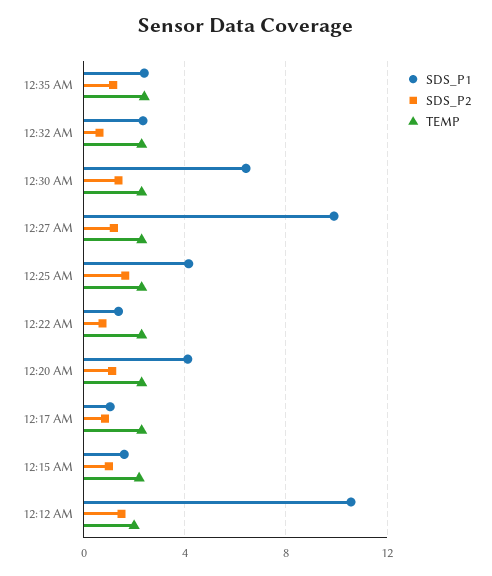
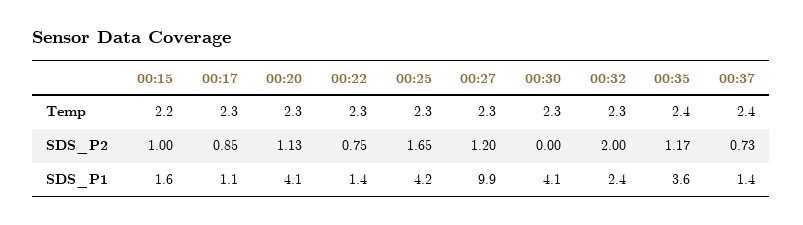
SDS_P1, 12:35 AM: 2.5 -> 3.6
SDS_P2, 12:32 AM: 0.5 -> 2
SDS_P1, 12:30 AM: 6.5 -> 4.1
SDS_P2, 12:30 AM: 1.5 -> 0
SDS_P1, 12:12 AM: 10.5 -> none
SDS_P2, 12:12 AM: 1.5 -> none
TEMP, 12:12 AM: 2 -> none
TEMP, 00:37: none -> 2.4
SDS_P2, 00:37: none -> 0.73
SDS_P1, 00:37: none -> 1.4

